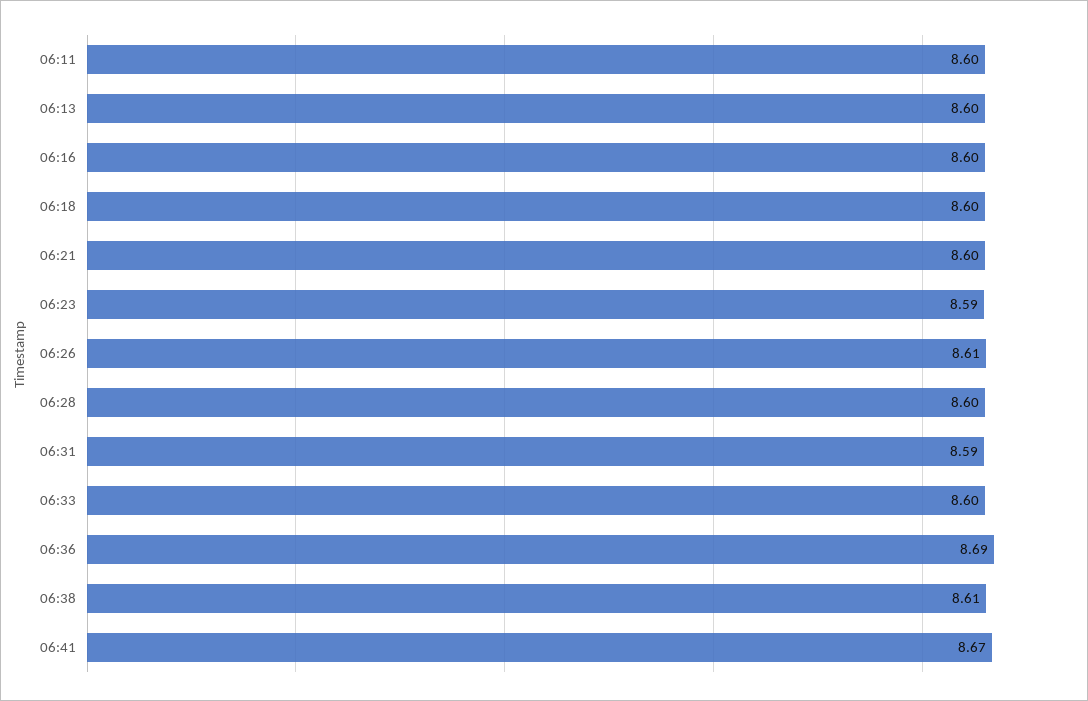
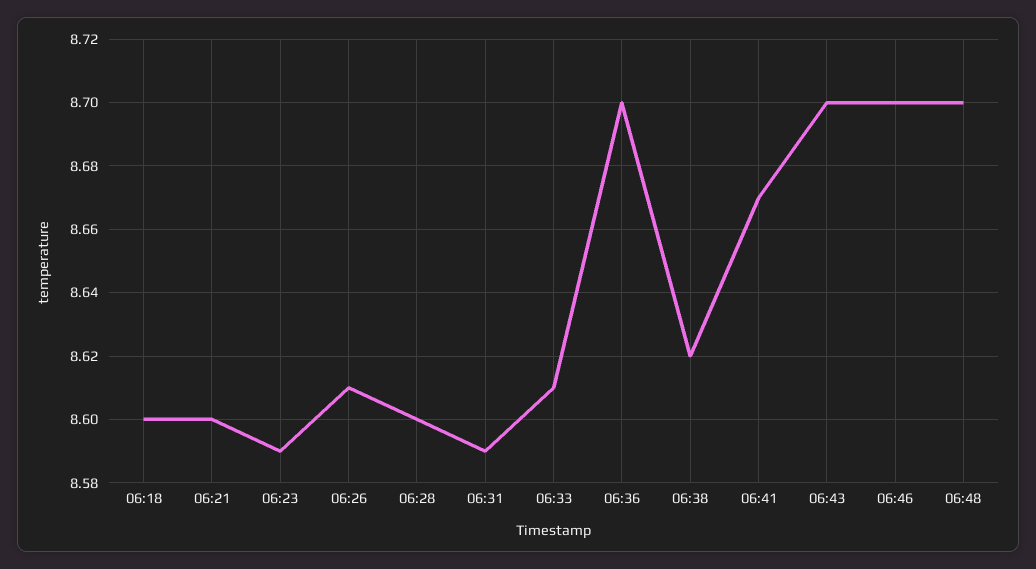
06:11: 8.6 -> none
06:13: 8.6 -> none
06:16: 8.6 -> none
06:33: 8.6 -> 8.61
06:36: 8.69 -> 8.7
06:38: 8.61 -> 8.62
06:43: none -> 8.7
06:46: none -> 8.7
06:48: none -> 8.7

